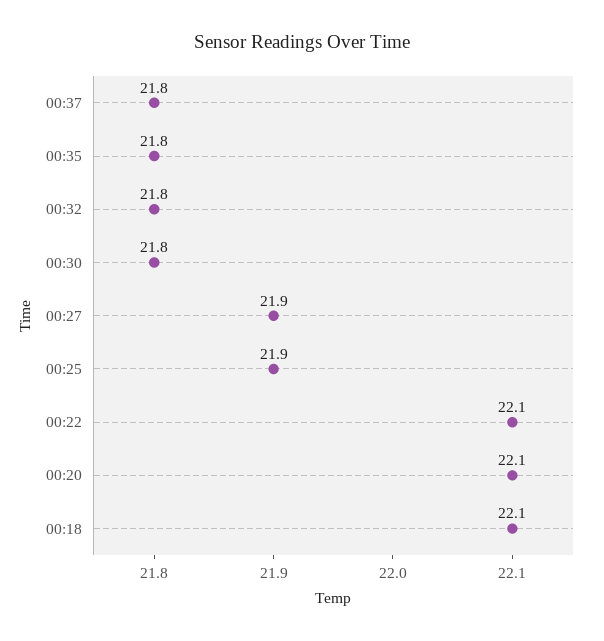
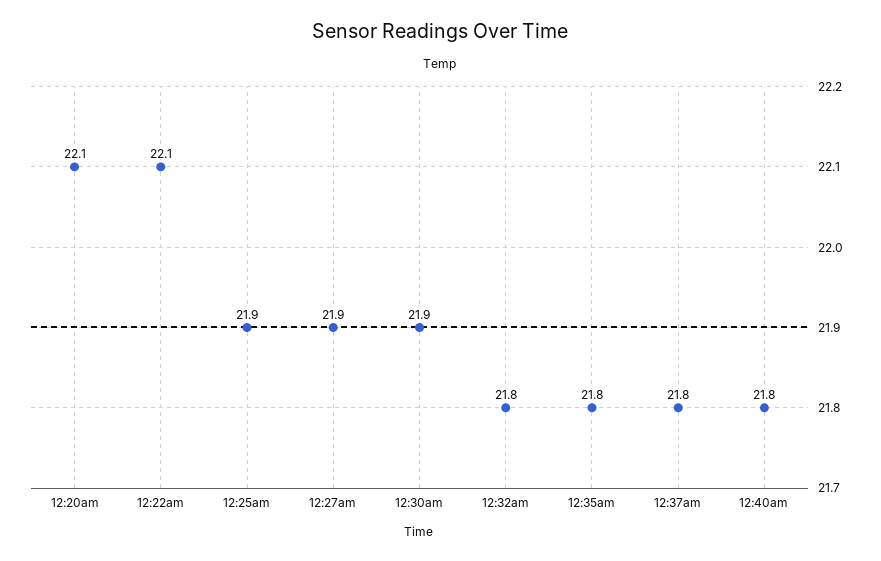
00:30: 21.8 -> 21.9
00:18: 22.1 -> none
12:40am: none -> 21.8

